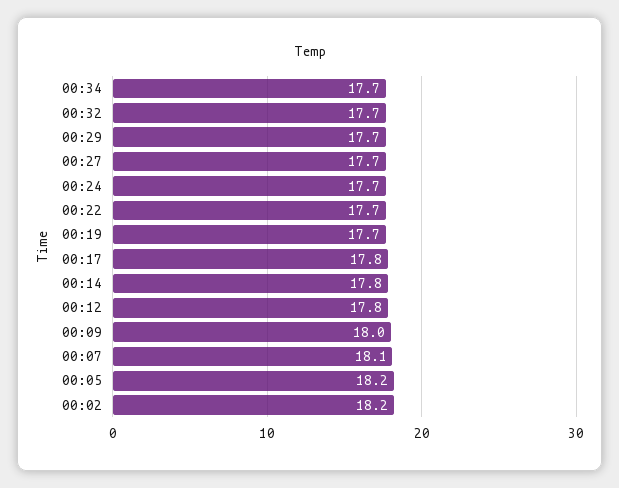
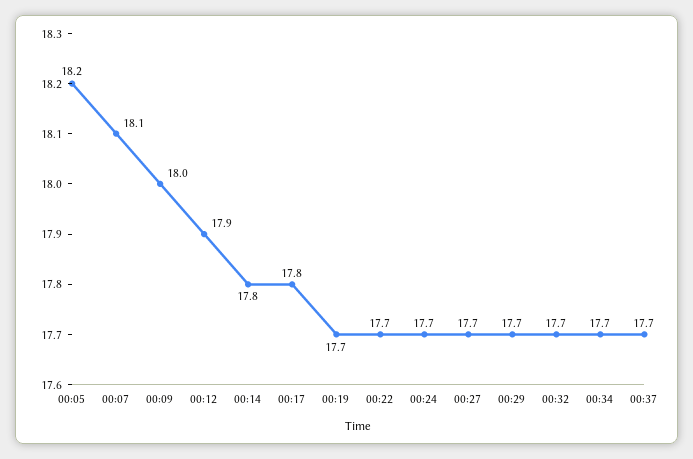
00:12: 17.8 -> 17.9
00:02: 18.2 -> none
00:37: none -> 17.7

